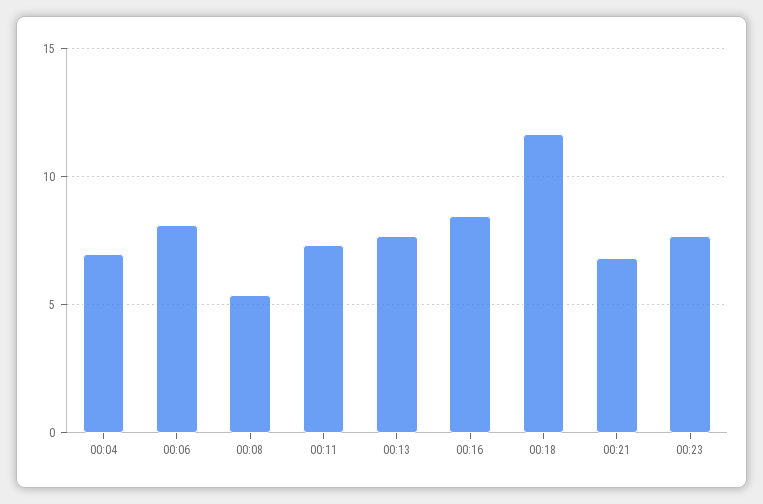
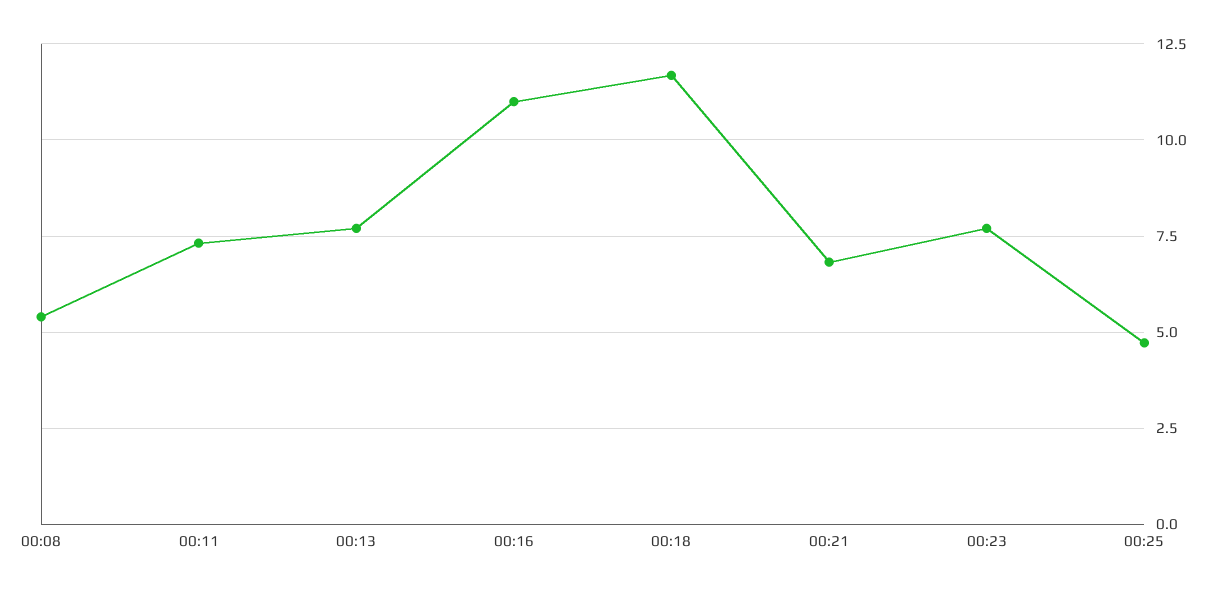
00:04: 7 -> none
00:06: 8 -> none
00:16: 8.5 -> 11
00:25: none -> 4.75

